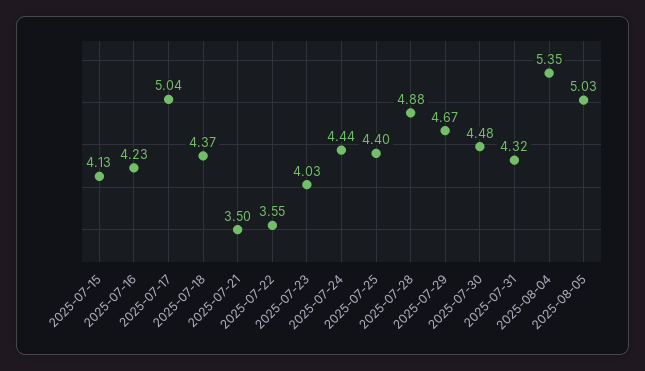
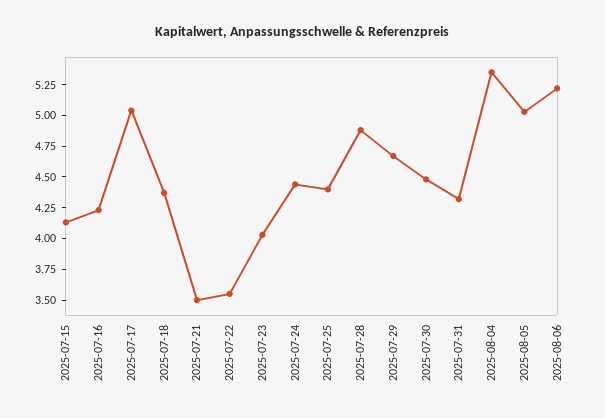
2025-08-06: none -> 5.25

